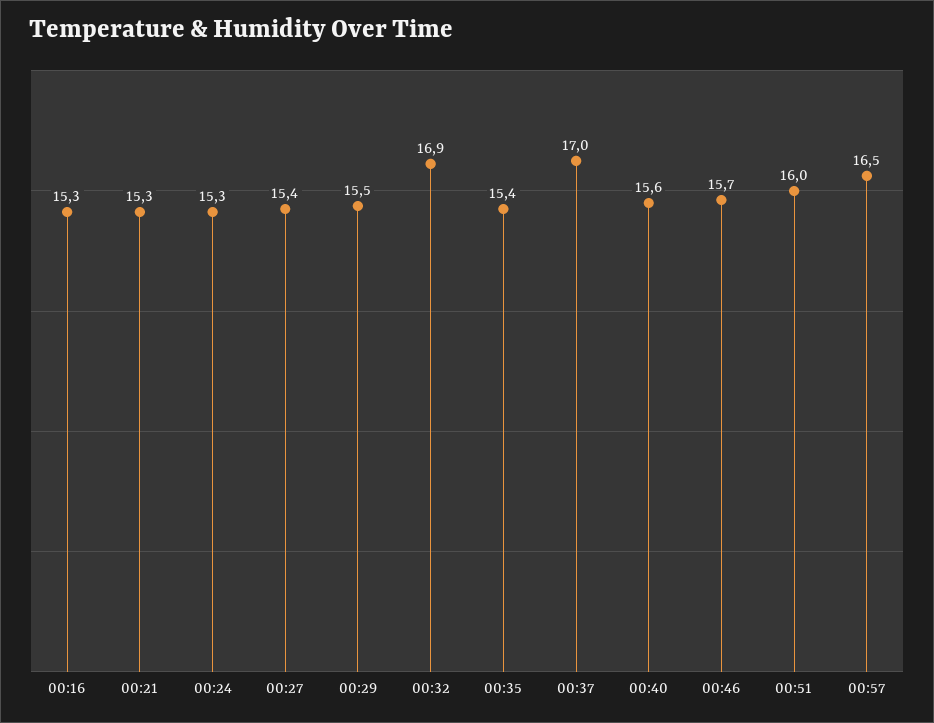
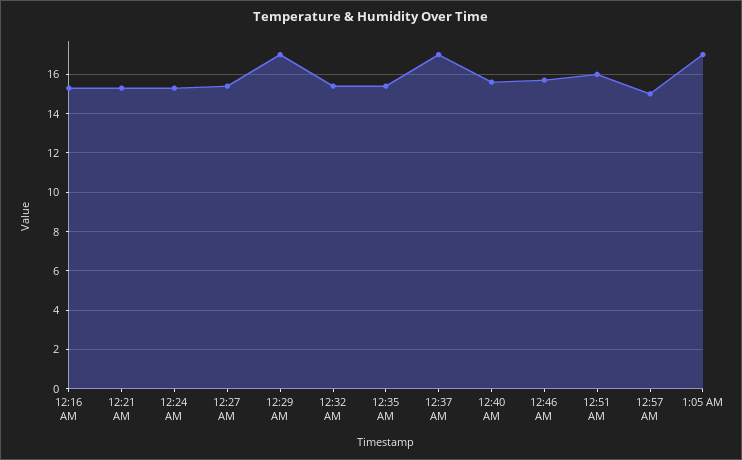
00:29: 15.5 -> 17
00:32: 16.9 -> 15.5
00:57: 16.5 -> 15
1:05 AM: none -> 17

